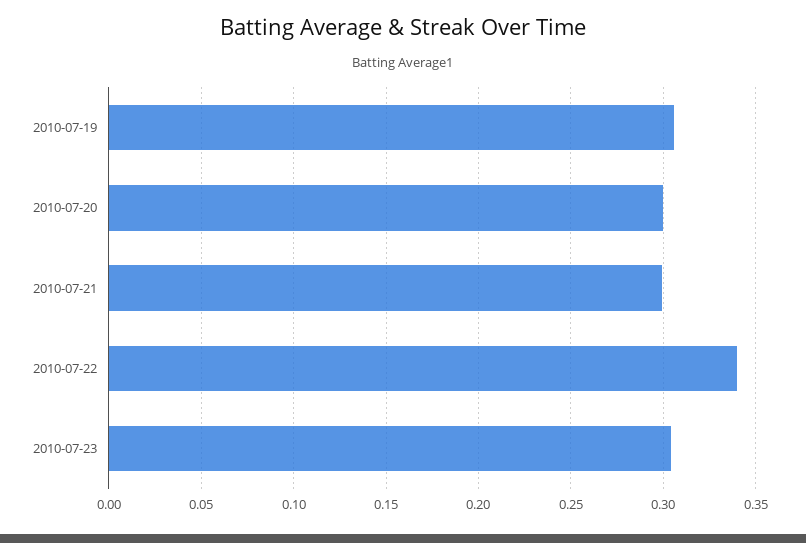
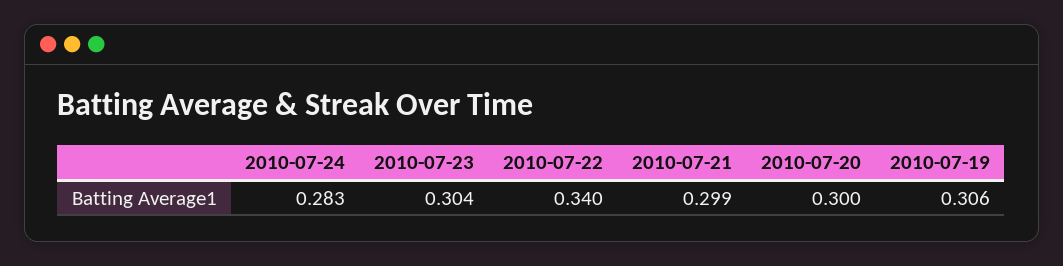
2010-07-24: none -> 0.283

